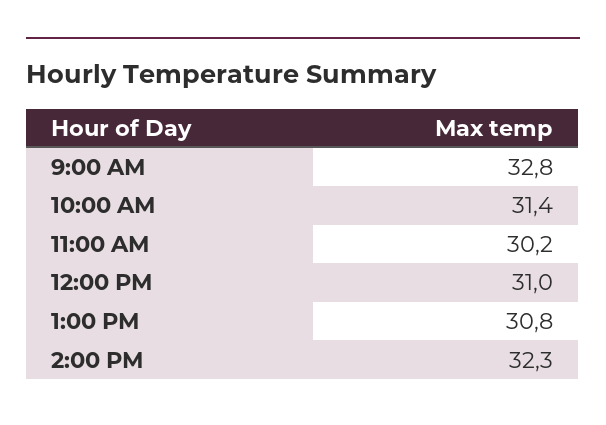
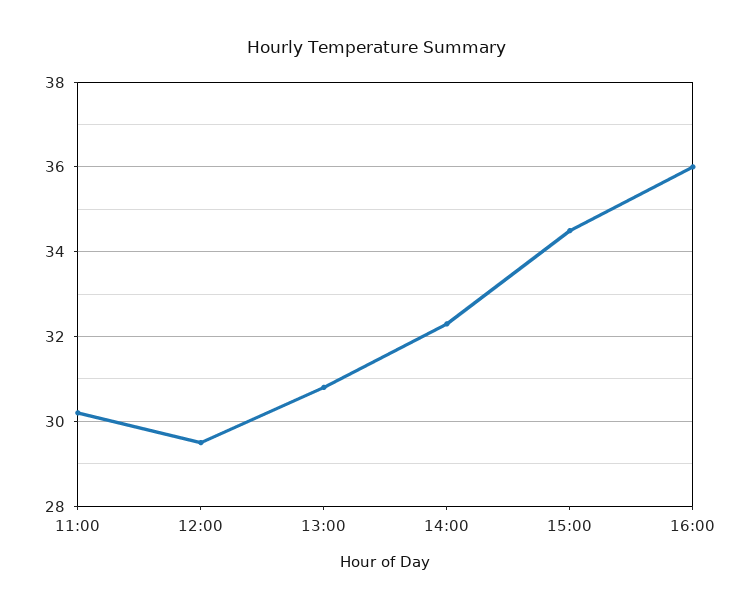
9:00 AM: 32.8 -> none
10:00 AM: 31.4 -> none
12:00 PM: 31 -> 29.5
15:00: none -> 34.5
16:00: none -> 36

